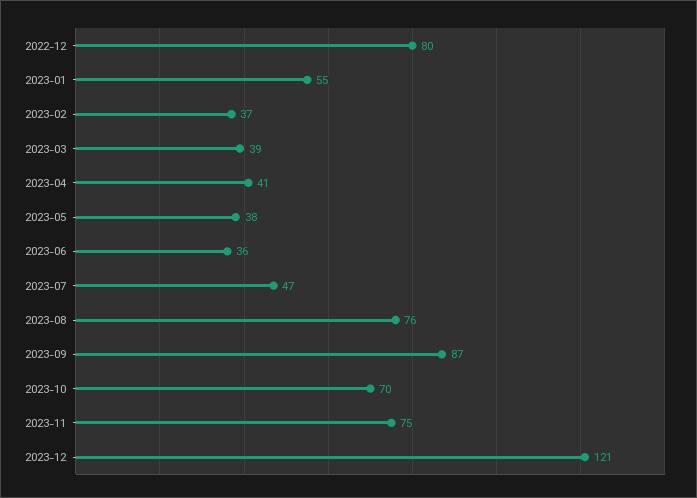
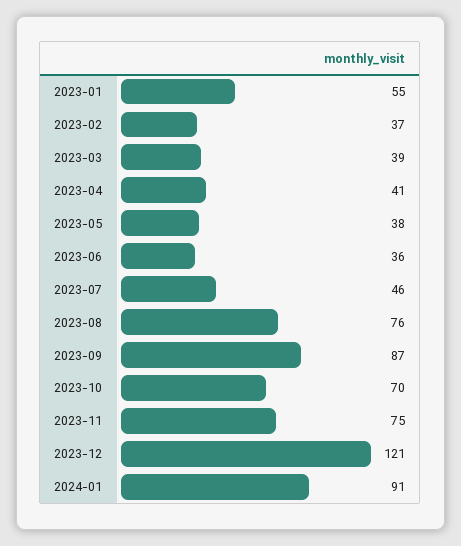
2022-12: 80 -> none
2023-07: 47 -> 46
2024-01: none -> 91

